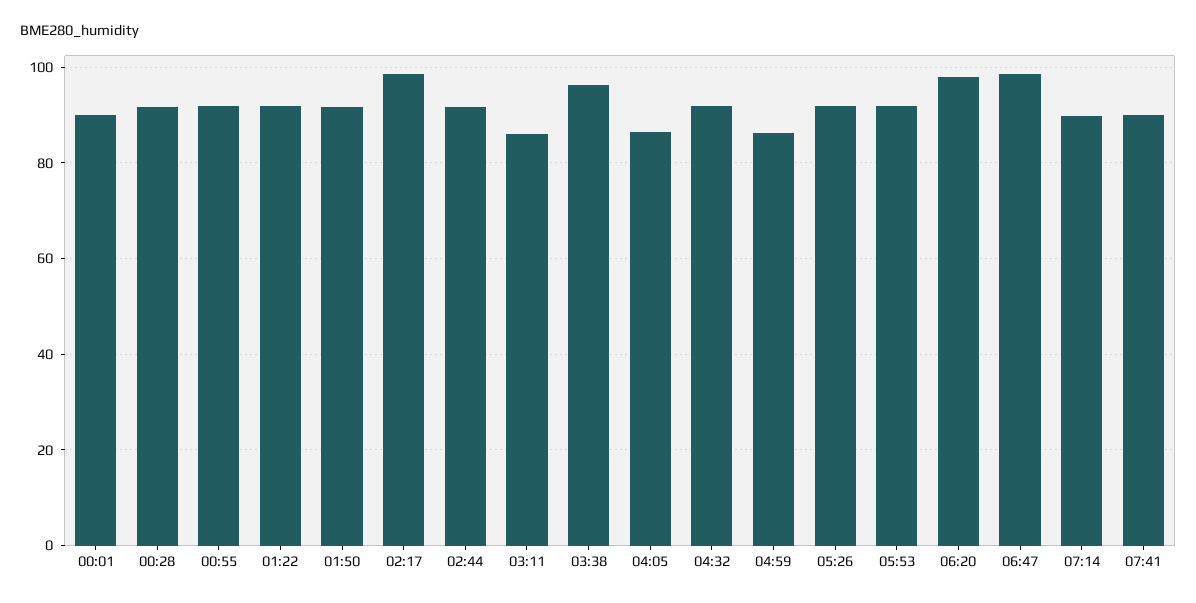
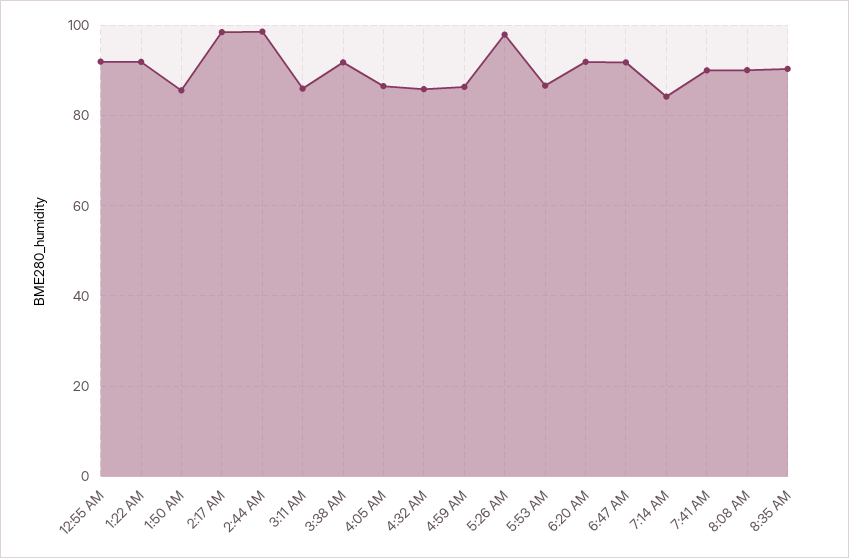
00:01: 90 -> none
00:28: 92 -> none
01:50: 92 -> 86
02:44: 92 -> 98
03:38: 96 -> 92
04:32: 92 -> 86
05:26: 92 -> 98
05:53: 92 -> 86
06:20: 98 -> 92
06:47: 98 -> 92
07:14: 90 -> 84
8:08 AM: none -> 90
8:35 AM: none -> 90

